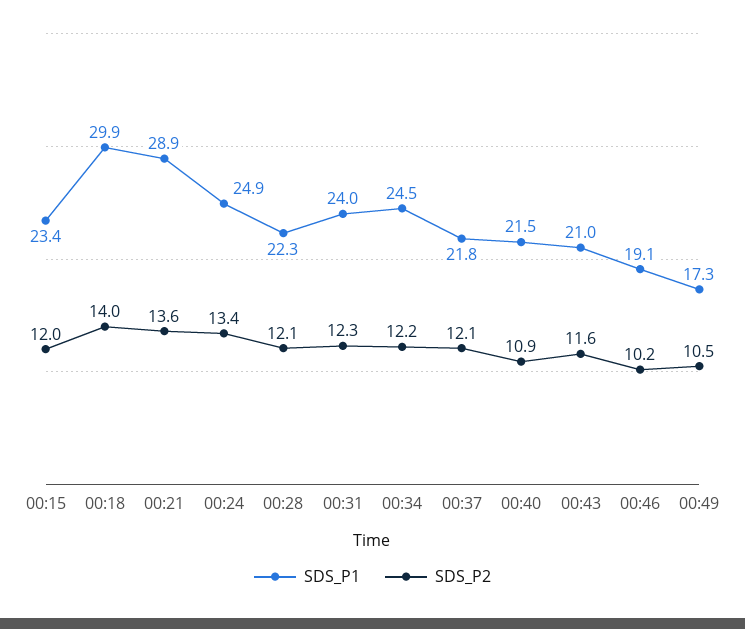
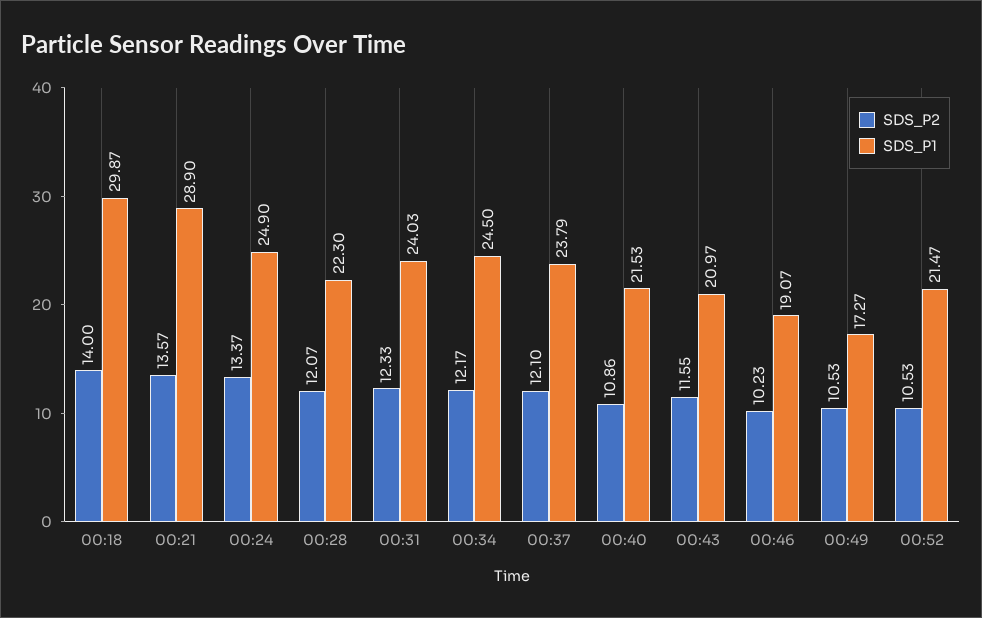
SDS_P1, 00:15: 23.4 -> none
SDS_P2, 00:15: 12 -> none
SDS_P1, 00:37: 21.8 -> 23.79
SDS_P2, 00:52: none -> 10.53
SDS_P1, 00:52: none -> 21.47

